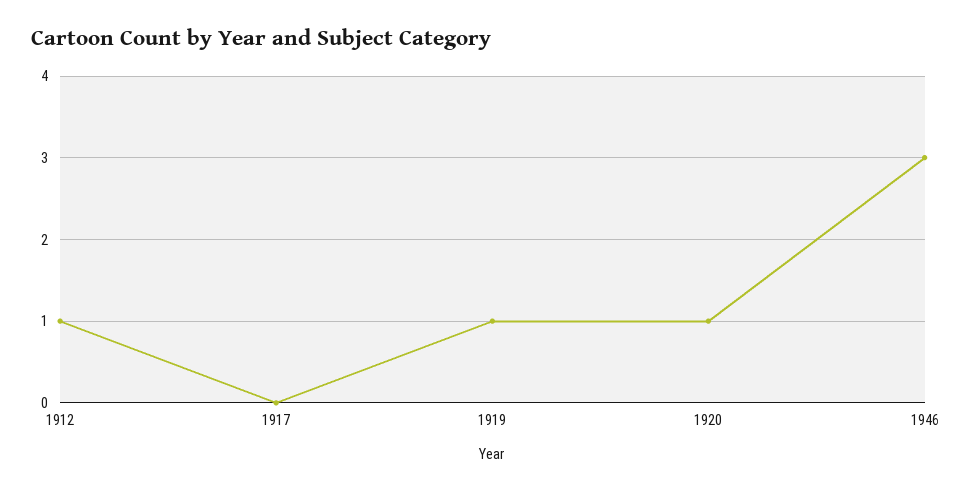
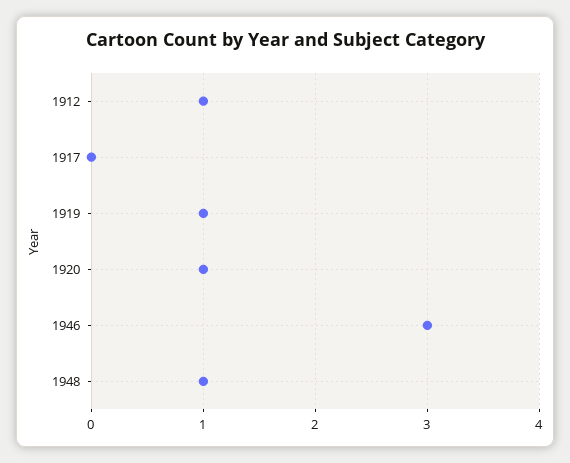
1948: none -> 1

